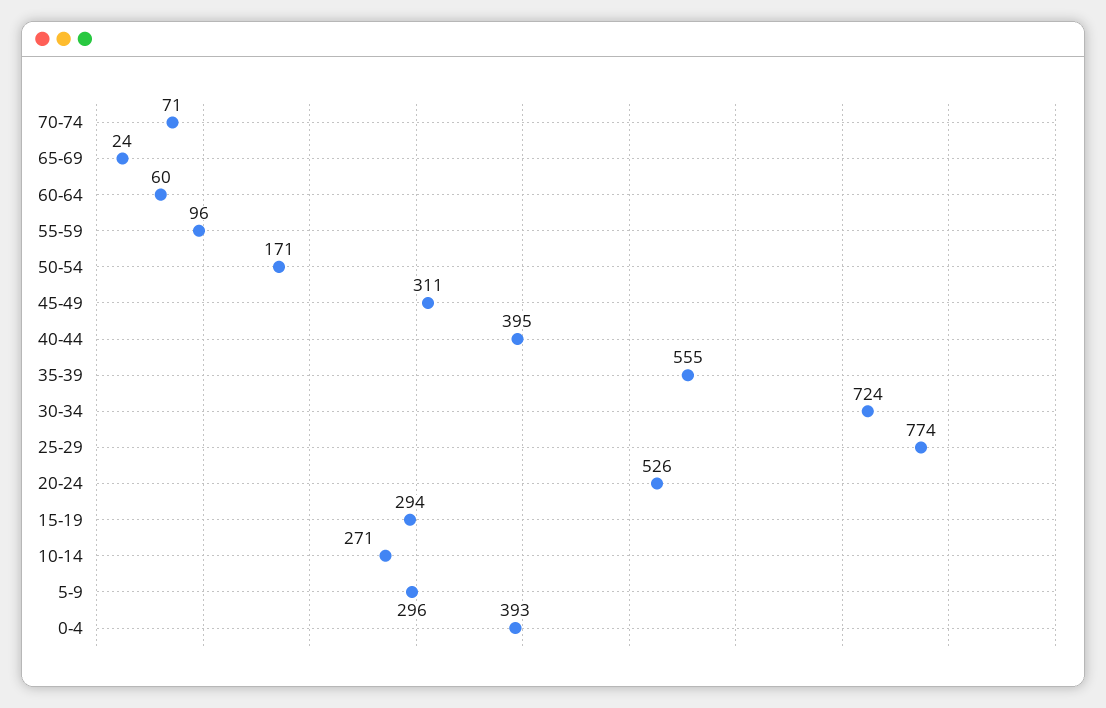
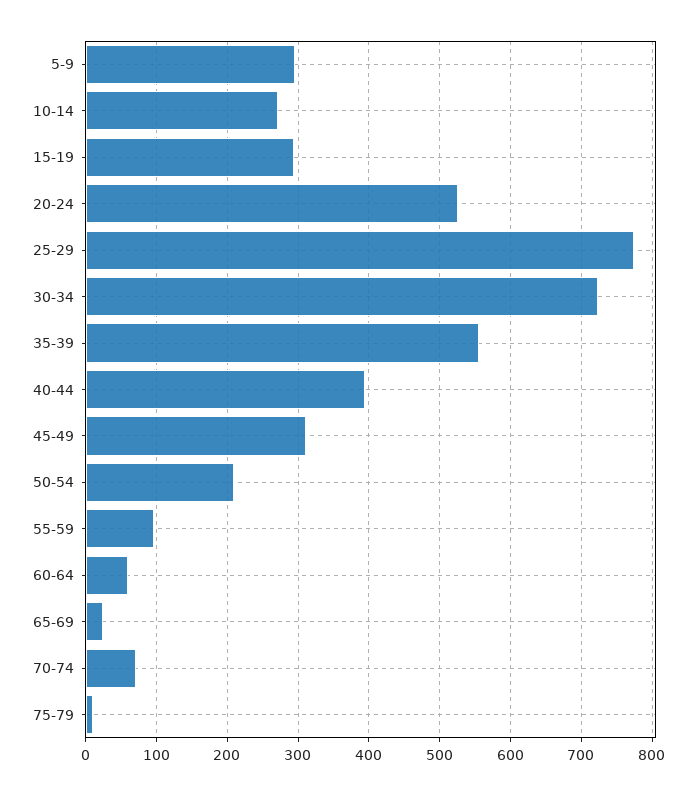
50-54: 171 -> 210
0-4: 393 -> none
75-79: none -> 10

